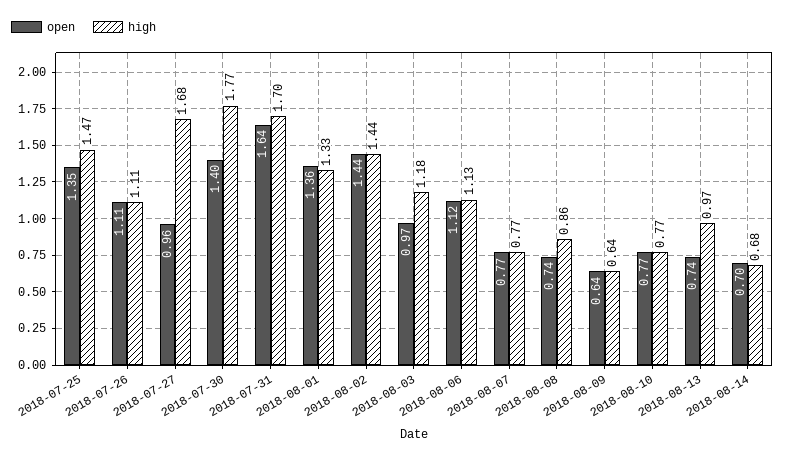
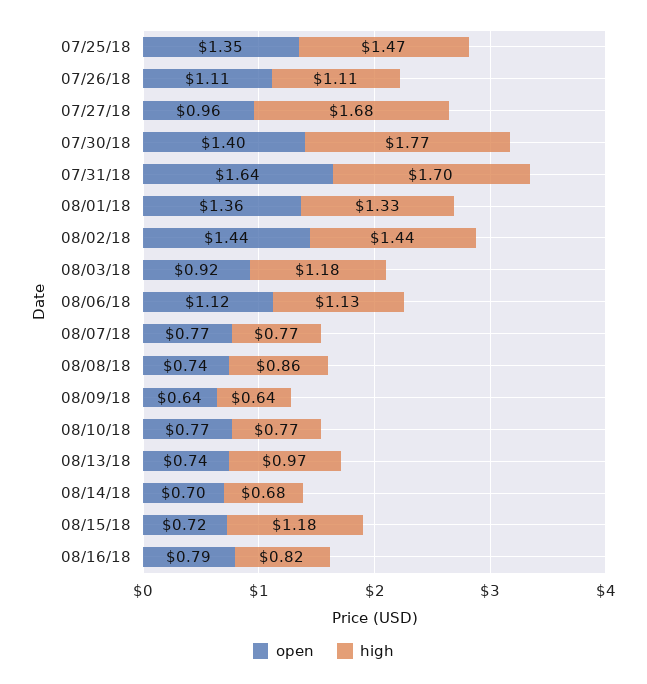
open, 2018-08-03: 0.97 -> 0.92
open, 08/15/18: none -> 0.72
high, 08/15/18: none -> 1.18
open, 08/16/18: none -> 0.79
high, 08/16/18: none -> 0.82

